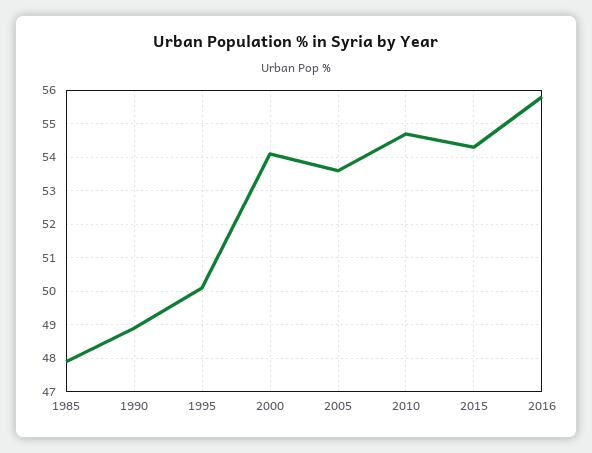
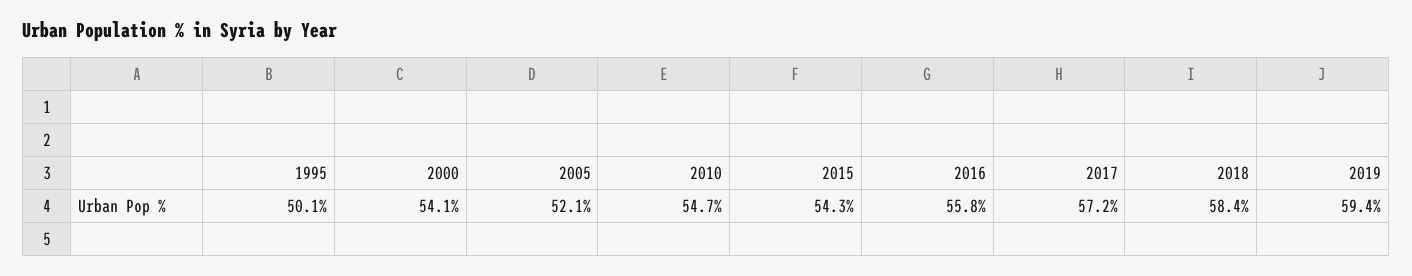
1985: 48 -> none
1990: 49 -> none
2005: 53.5 -> 52.1
2017: none -> 57.2
2018: none -> 58.4
2019: none -> 59.4

